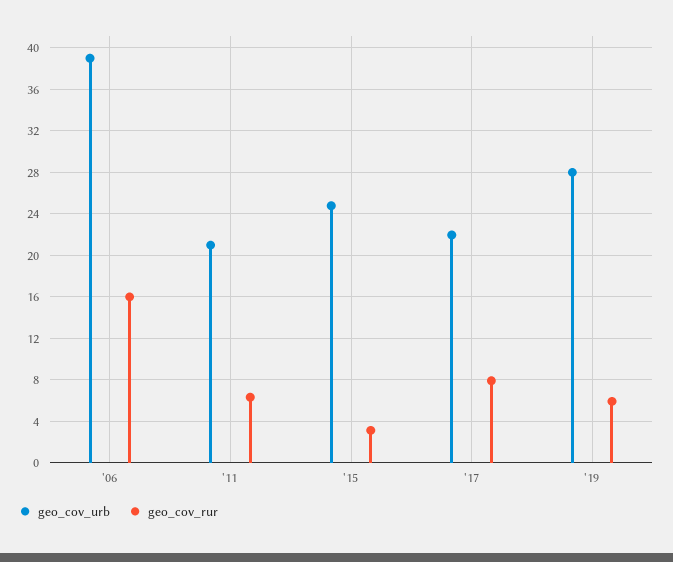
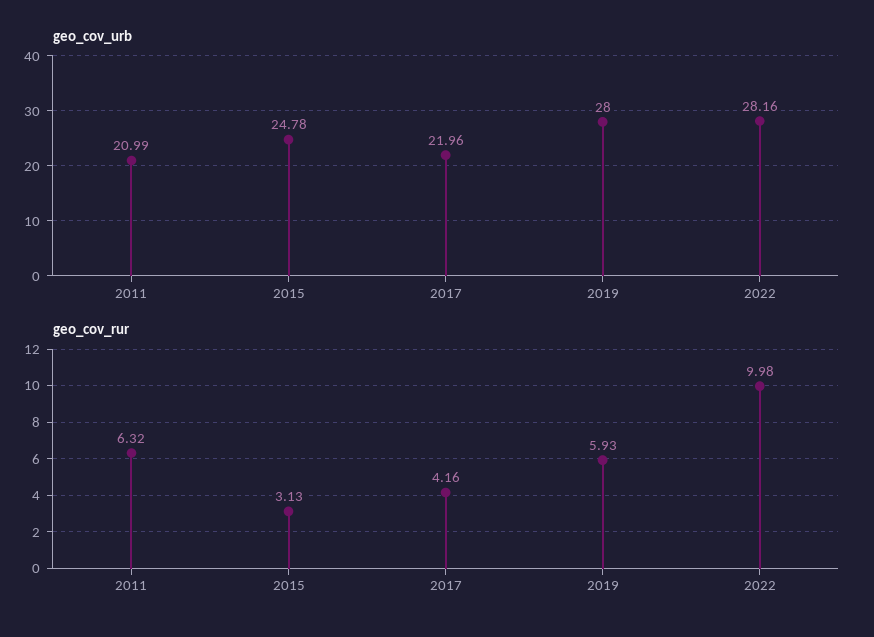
geo_cov_urb, '06: 39 -> none
geo_cov_rur, '06: 16 -> none
geo_cov_rur, '17: 8 -> 4.16
geo_cov_urb, 2022: none -> 28.16
geo_cov_rur, 2022: none -> 9.98

